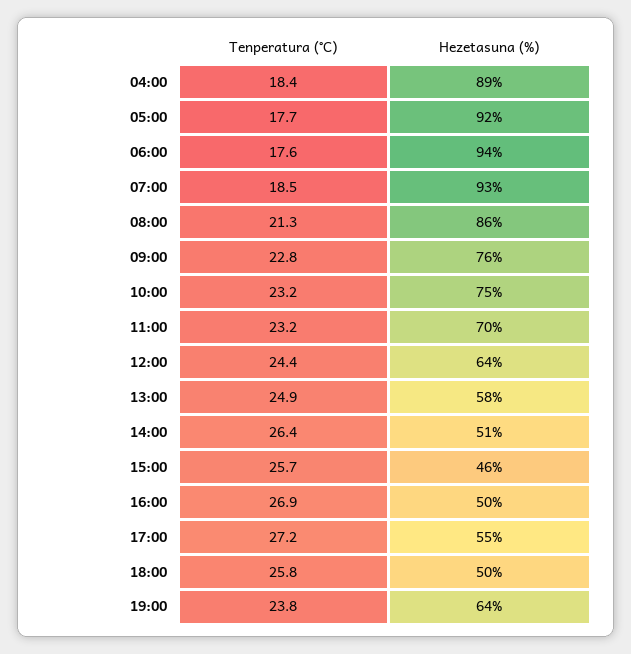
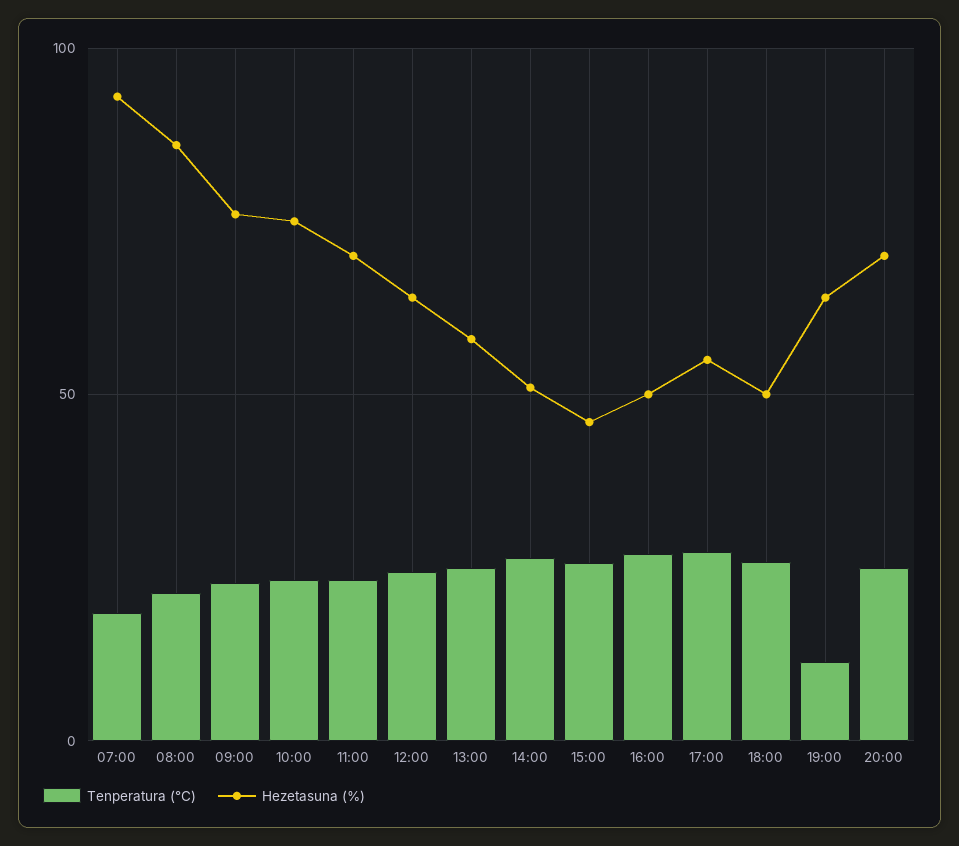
Tenperatura (°C), 04:00: 18.4 -> none
Hezetasuna (%), 04:00: 89 -> none
Tenperatura (°C), 05:00: 17.7 -> none
Hezetasuna (%), 05:00: 92 -> none
Tenperatura (°C), 06:00: 17.6 -> none
Hezetasuna (%), 06:00: 94 -> none
Tenperatura (°C), 19:00: 23.8 -> 10
Tenperatura (°C), 20:00: none -> 25
Hezetasuna (%), 20:00: none -> 70

